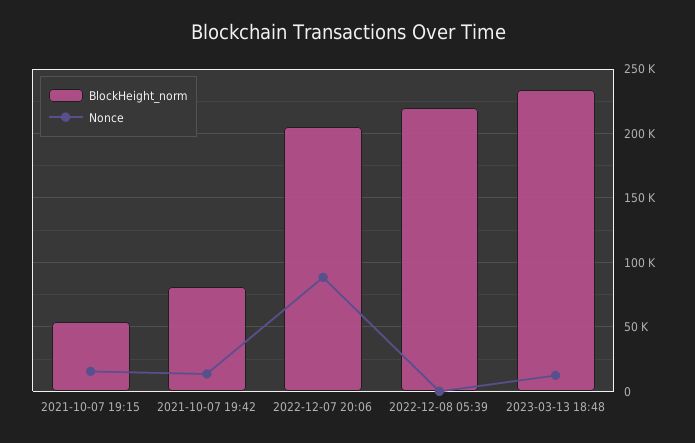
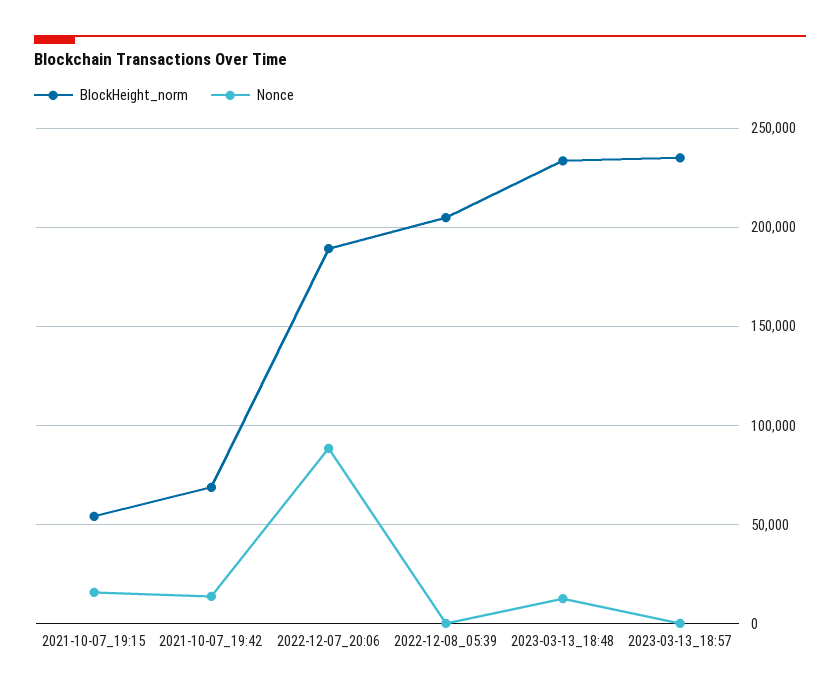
BlockHeight_norm, 2021-10-07 19:42: 80000 -> 70000
BlockHeight_norm, 2022-12-07 20:06: 205000 -> 190000
BlockHeight_norm, 2022-12-08 05:39: 220000 -> 205000
BlockHeight_norm, 2023-03-13_18:57: none -> 235000
Nonce, 2023-03-13_18:57: none -> 0

